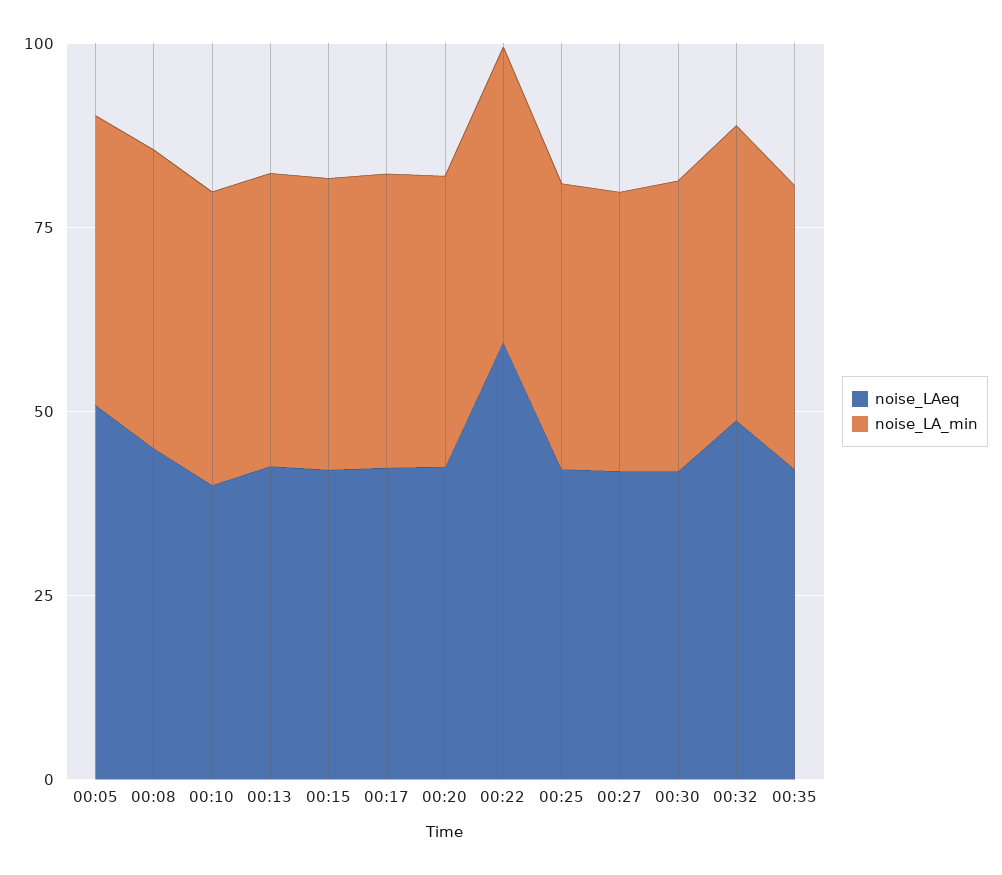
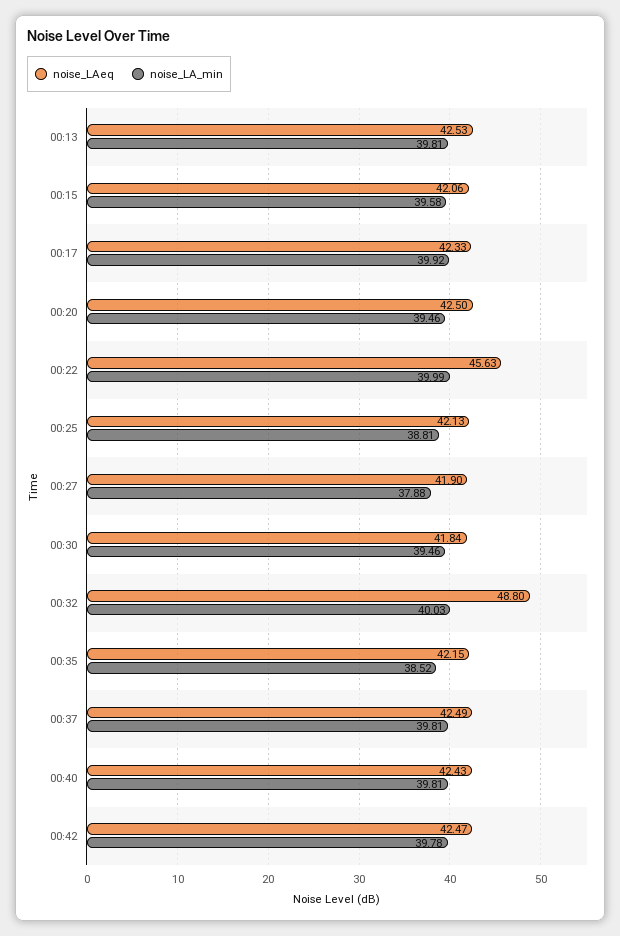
noise_LAeq, 00:05: 50 -> none
noise_LA_min, 00:05: 40 -> none
noise_LAeq, 00:08: 45 -> none
noise_LA_min, 00:08: 40 -> none
noise_LAeq, 00:10: 40 -> none
noise_LA_min, 00:10: 40 -> none
noise_LAeq, 00:22: 60 -> 45.63
noise_LAeq, 00:37: none -> 42.49
noise_LA_min, 00:37: none -> 39.81
noise_LAeq, 00:40: none -> 42.43
noise_LA_min, 00:40: none -> 39.81
noise_LAeq, 00:42: none -> 42.47
noise_LA_min, 00:42: none -> 39.78

